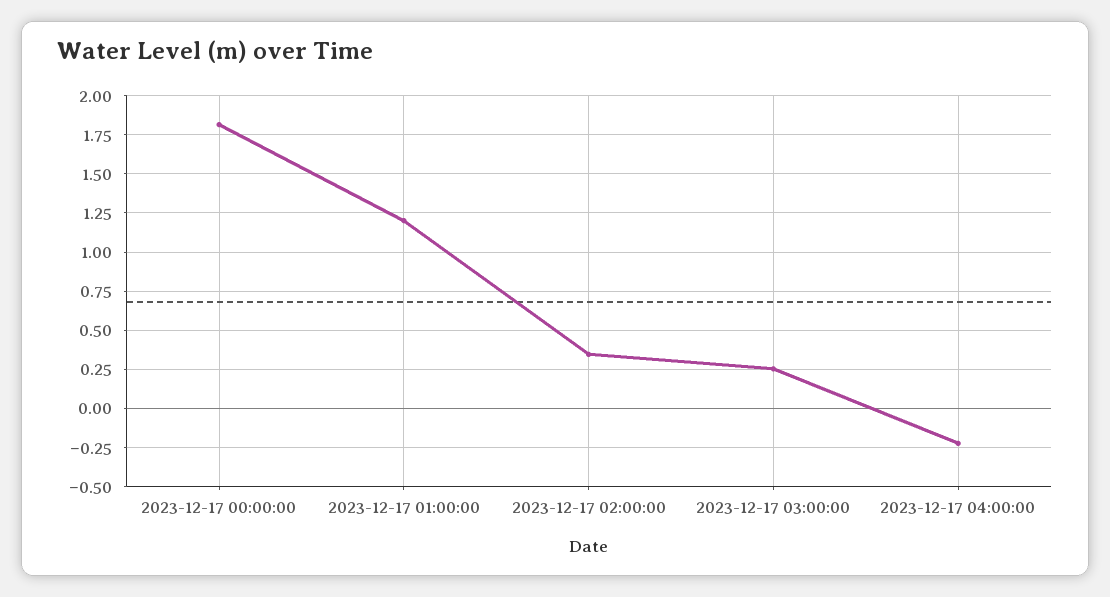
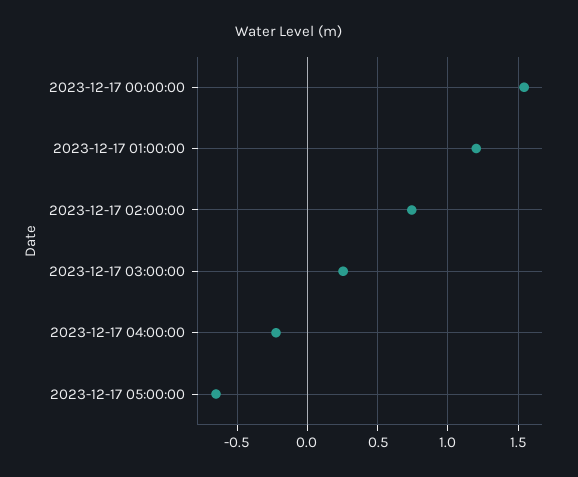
2023-12-17 00:00:00: 1.8 -> 1.55
2023-12-17 02:00:00: 0.35 -> 0.75
2023-12-17 05:00:00: none -> -0.65

